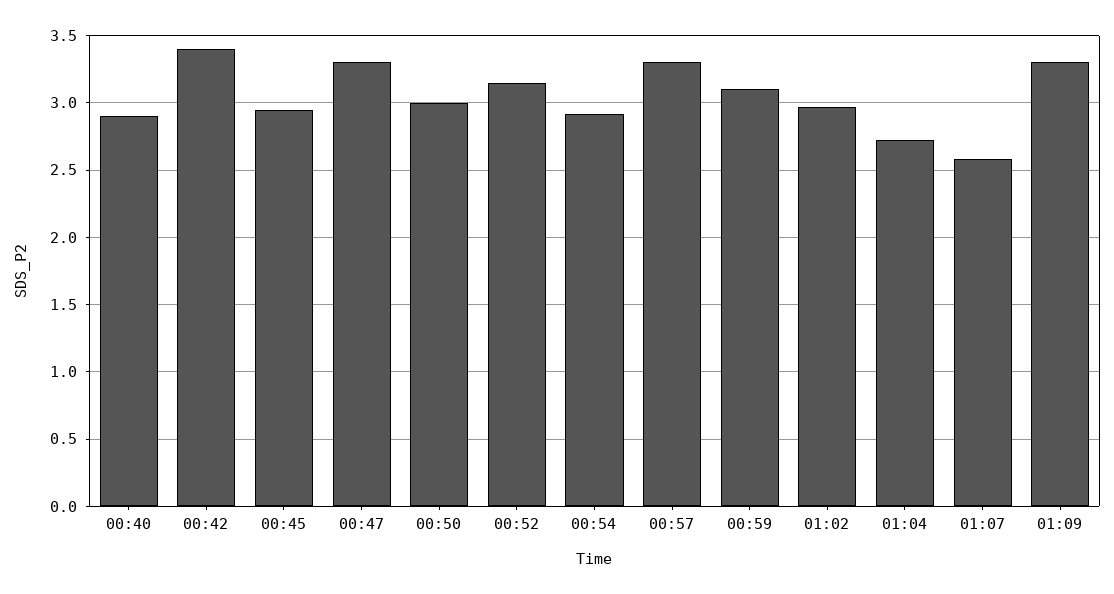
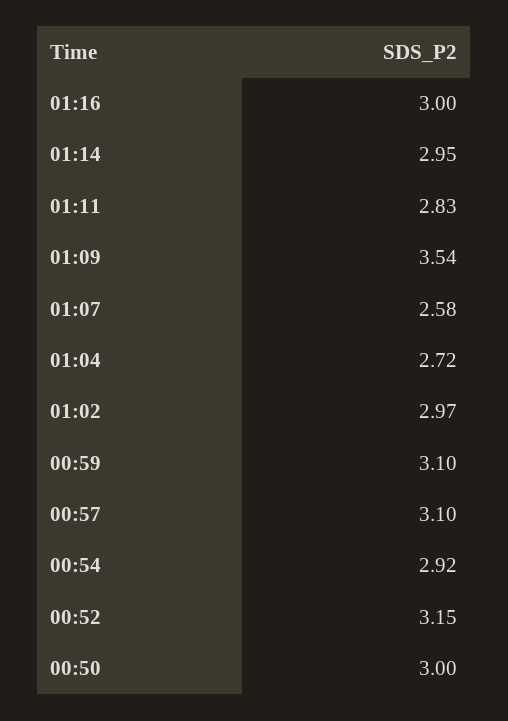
00:40: 2.9 -> none
00:42: 3.4 -> none
00:45: 2.95 -> none
00:47: 3.3 -> none
00:57: 3.3 -> 3.1
01:09: 3.3 -> 3.54
01:16: none -> 3
01:14: none -> 2.95
01:11: none -> 2.83

